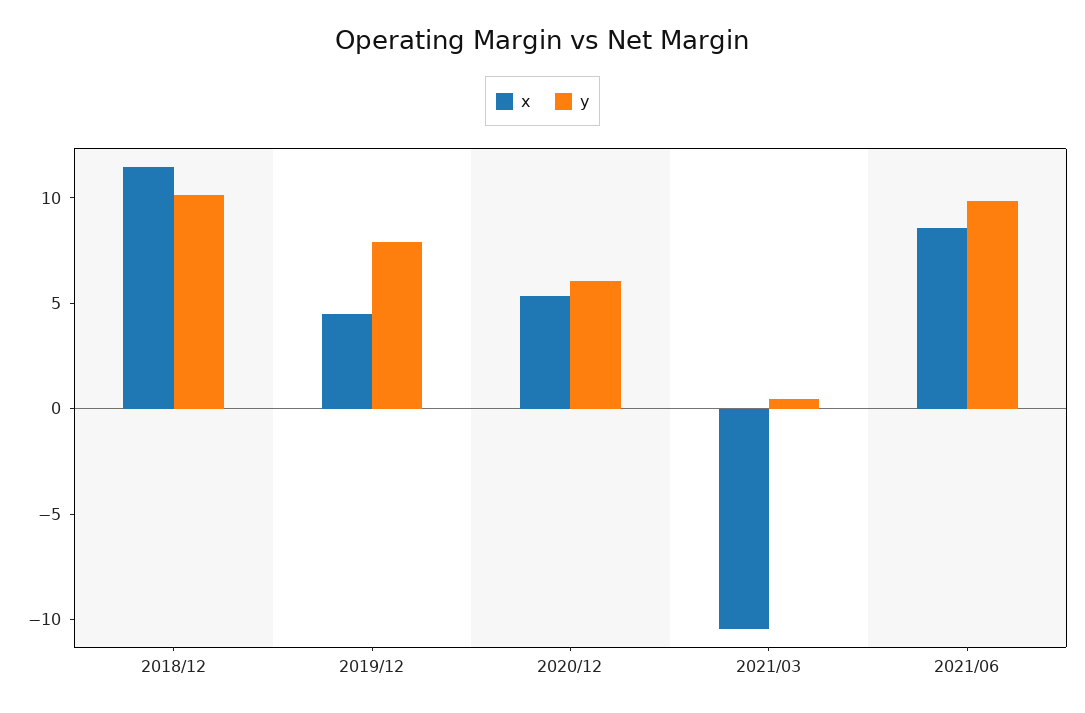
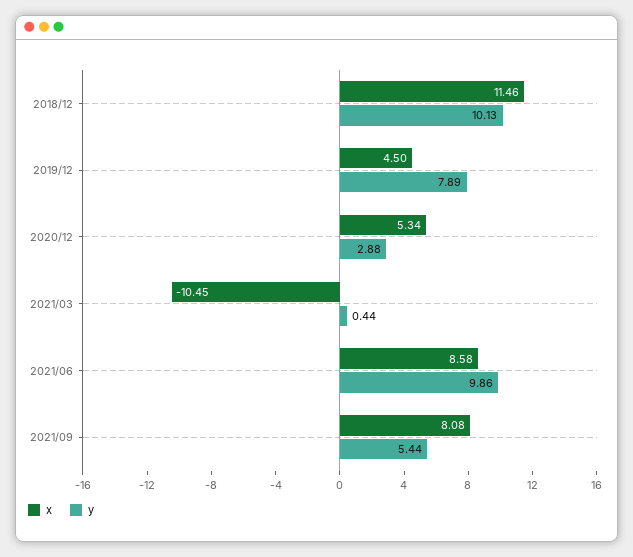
y, 2020/12: 6 -> 2.88
x, 2021/09: none -> 8.08
y, 2021/09: none -> 5.44

